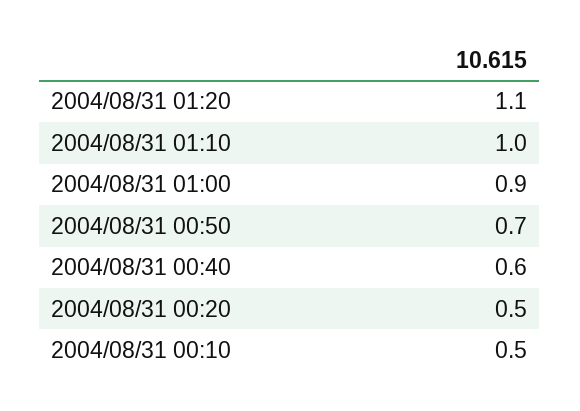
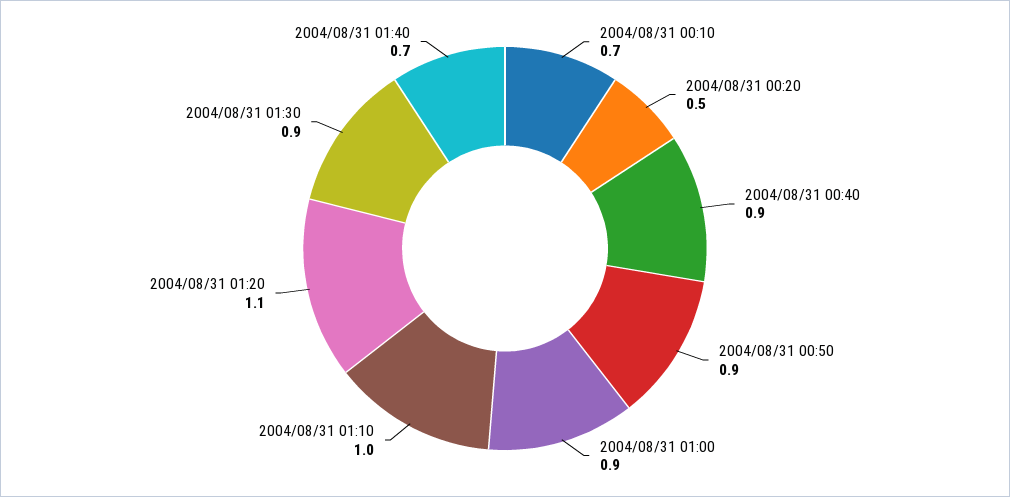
2004/08/31 00:50: 0.7 -> 0.9
2004/08/31 00:40: 0.6 -> 0.9
2004/08/31 00:10: 0.5 -> 0.7
2004/08/31 01:30: none -> 0.9
2004/08/31 01:40: none -> 0.7

